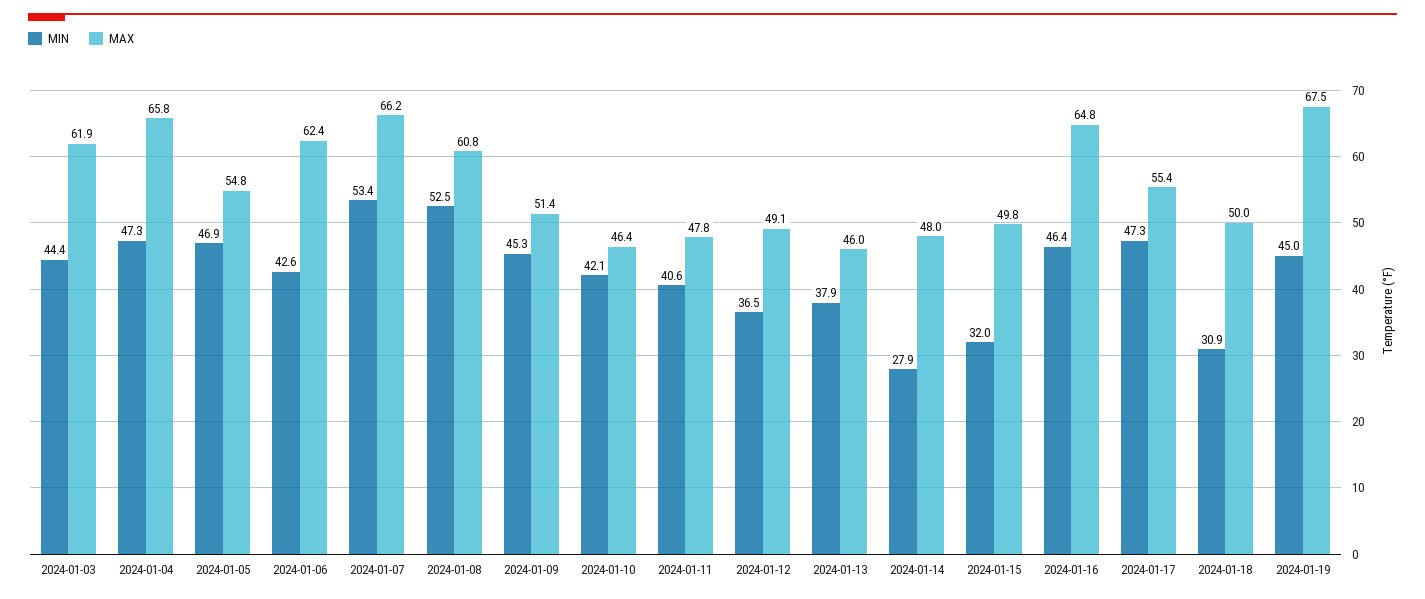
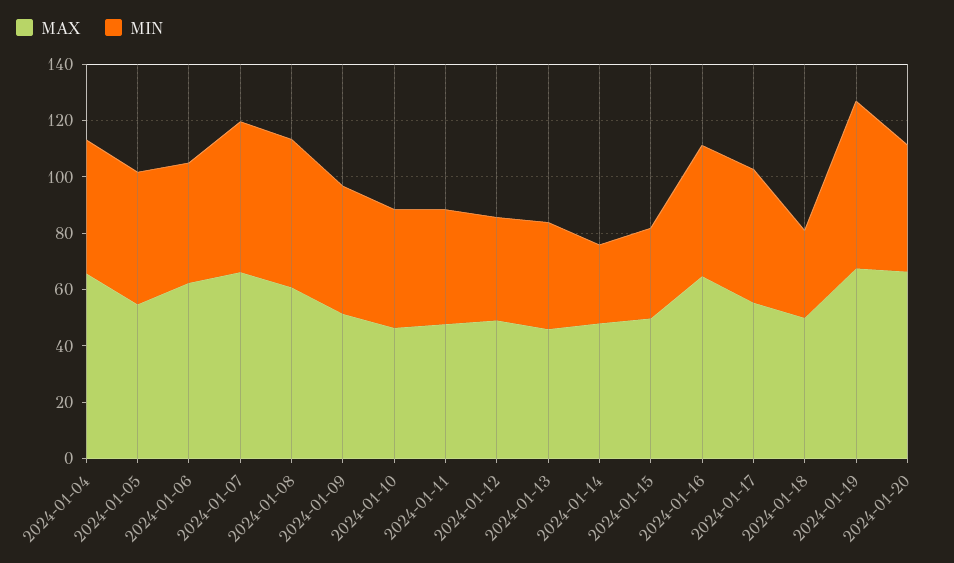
MIN, 2024-01-03: 44.4 -> none
MAX, 2024-01-03: 61.9 -> none
MIN, 2024-01-19: 45 -> 60
MAX, 2024-01-20: none -> 65
MIN, 2024-01-20: none -> 45

